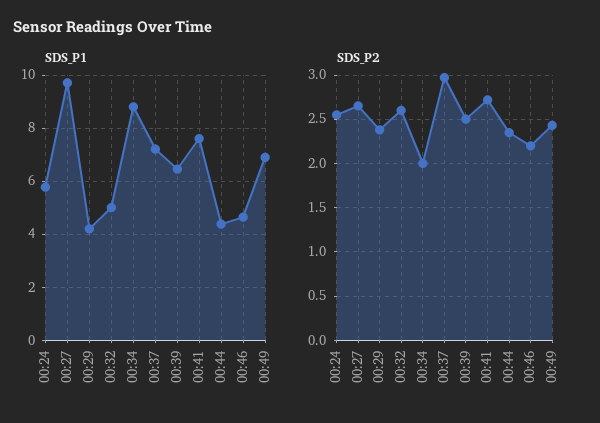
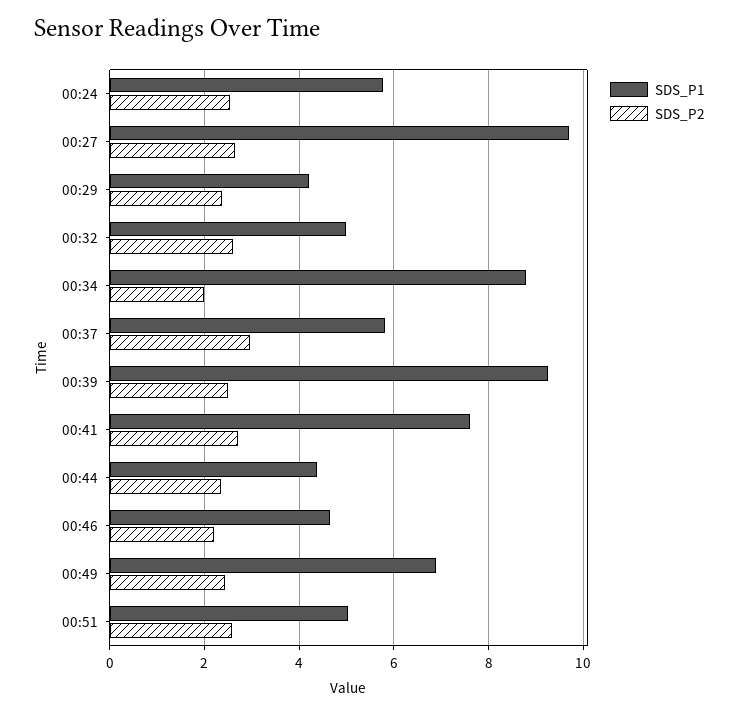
SDS_P1, 00:37: 7.25 -> 5.8
SDS_P1, 00:39: 6.5 -> 9.2
SDS_P1, 00:51: none -> 5
SDS_P2, 00:51: none -> 2.6

